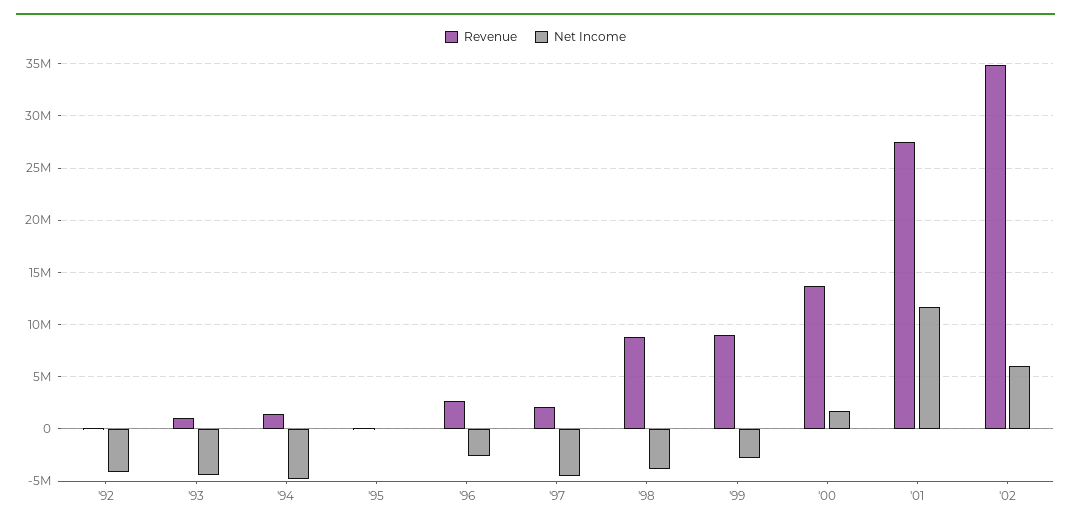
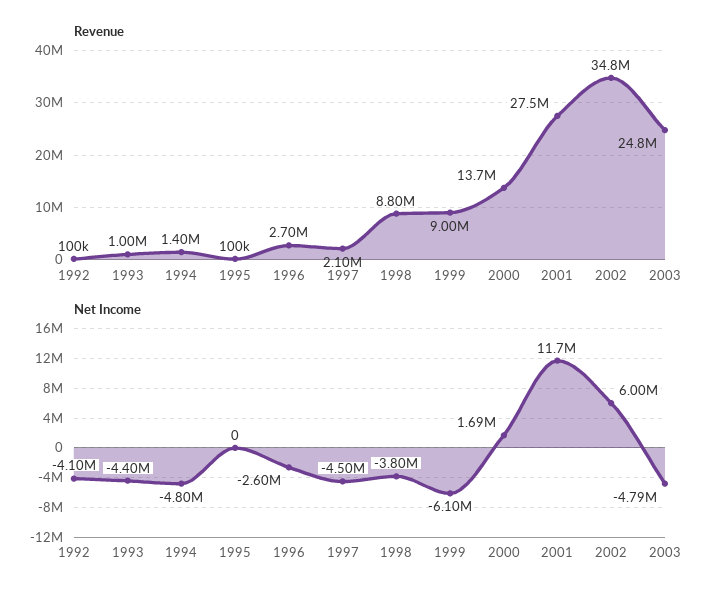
Net Income, '99: -3000000 -> -6100000
Revenue, 2003: none -> 24800000
Net Income, 2003: none -> -4790000

